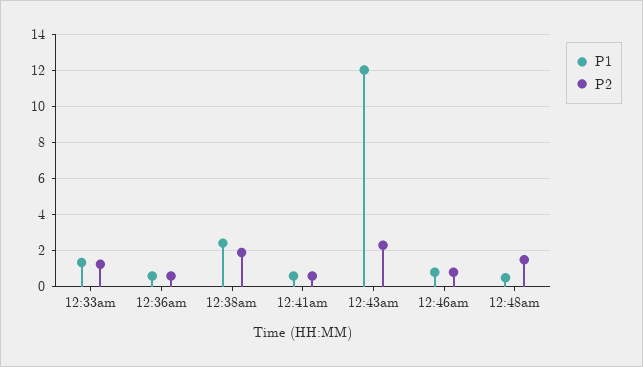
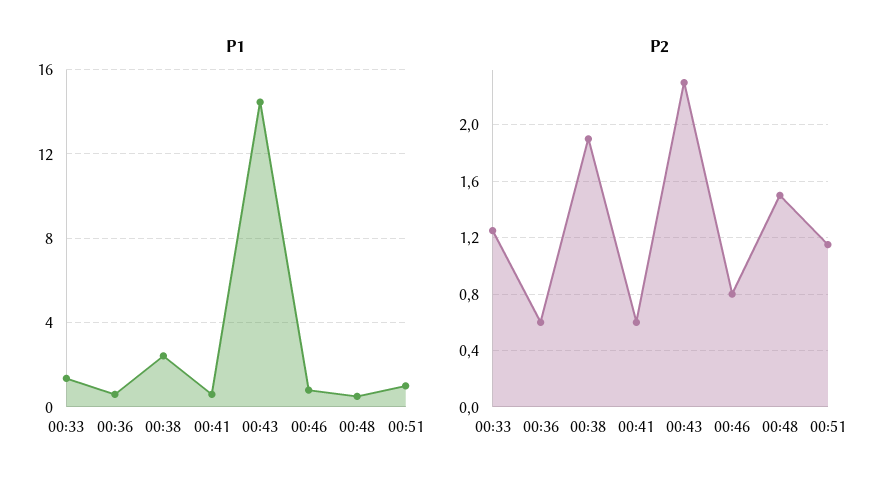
P1, 12:43am: 12 -> 14.5
P1, 00:51: none -> 1
P2, 00:51: none -> 1.15

